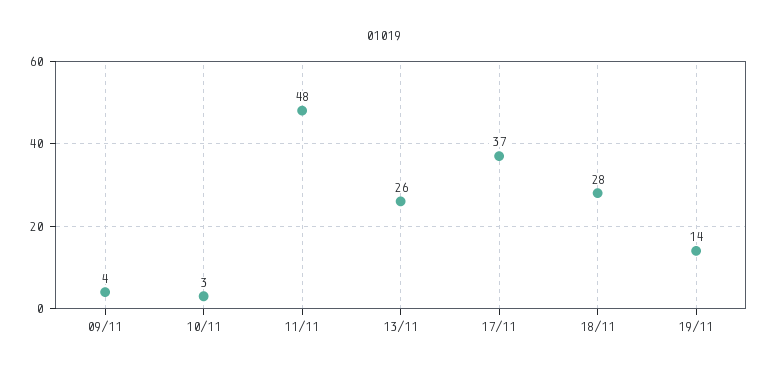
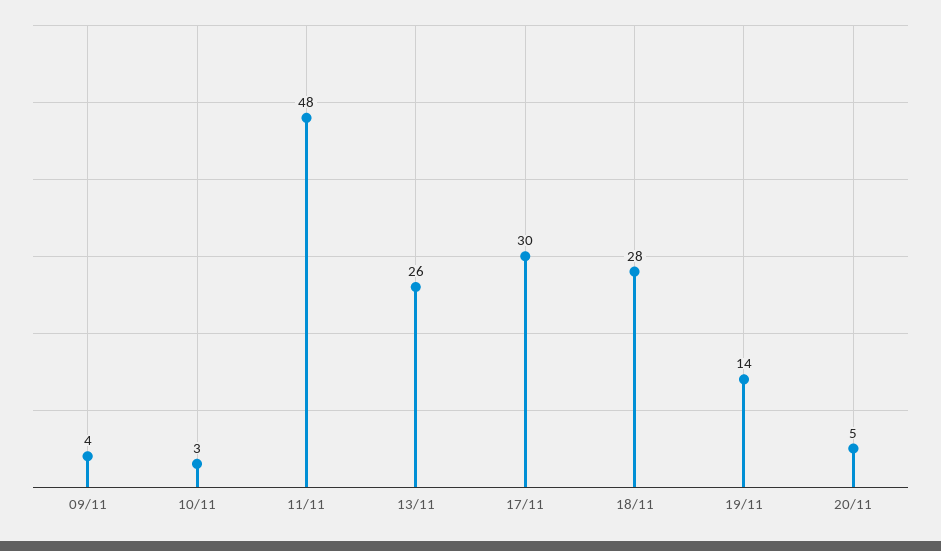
17/11: 37 -> 30
20/11: none -> 5

